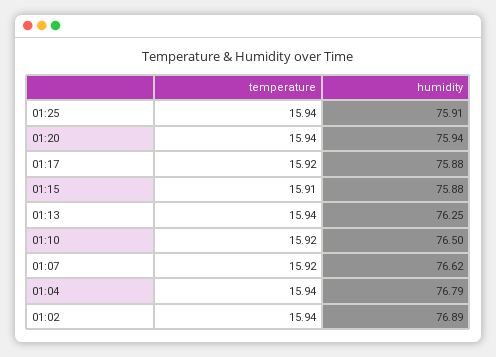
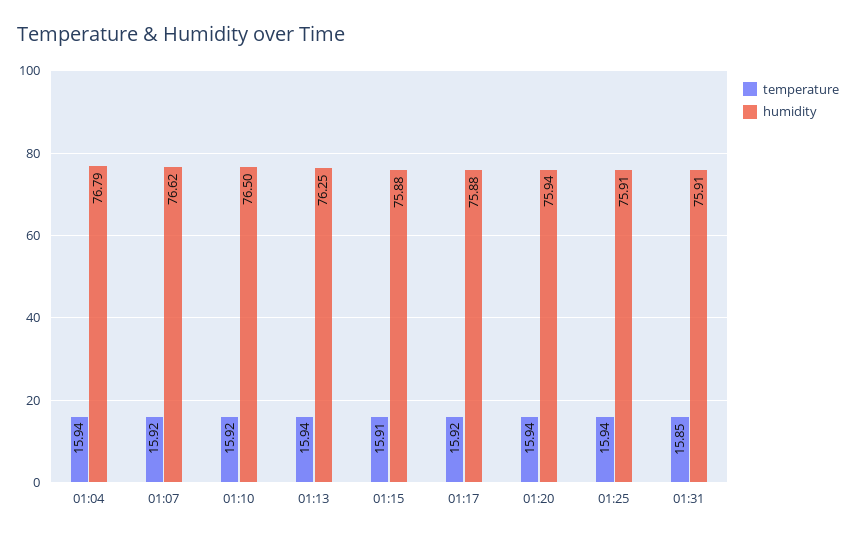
temperature, 01:02: 15.94 -> none
humidity, 01:02: 76.89 -> none
temperature, 01:31: none -> 15.85
humidity, 01:31: none -> 75.91

